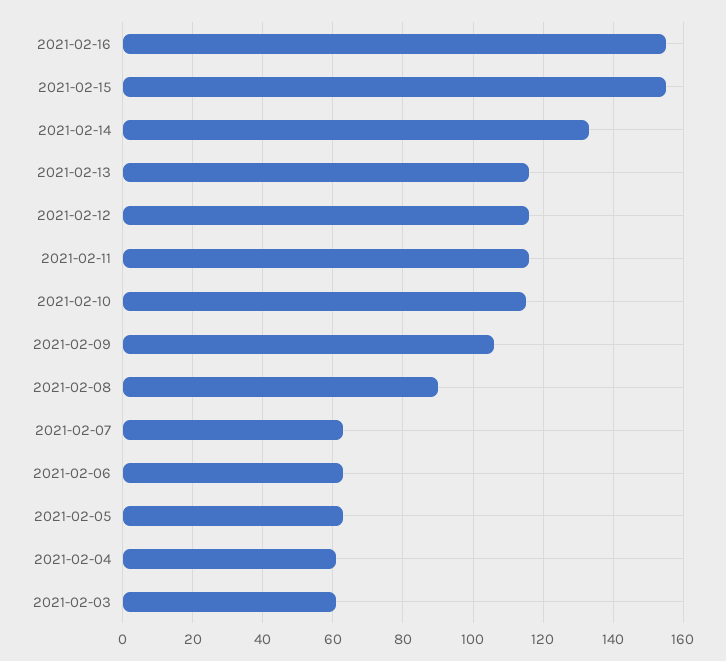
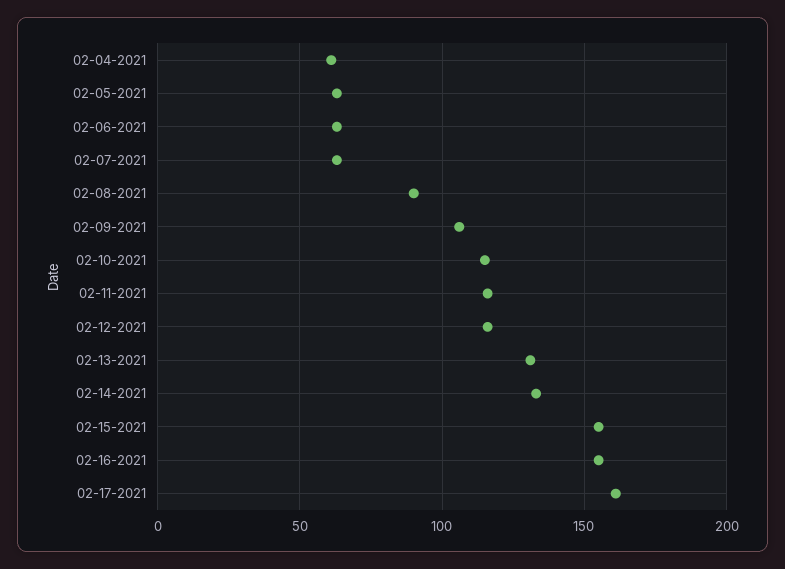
2021-02-13: 115 -> 130
2021-02-03: 60 -> none
02-17-2021: none -> 160

